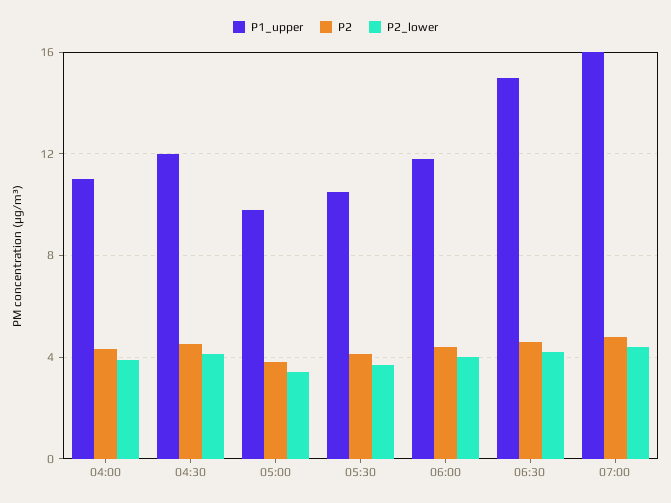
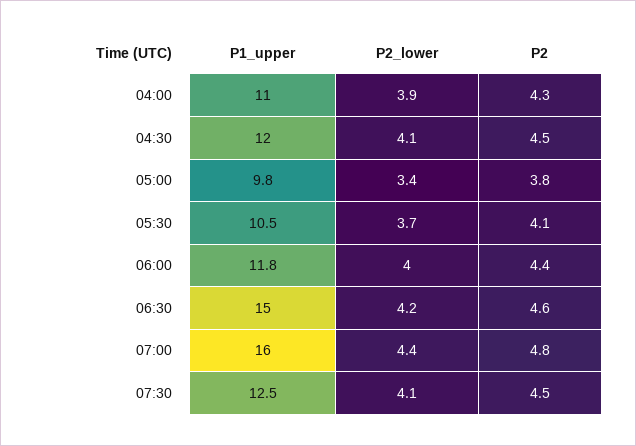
P1_upper, 07:30: none -> 12.5
P2_lower, 07:30: none -> 4.1
P2, 07:30: none -> 4.5

